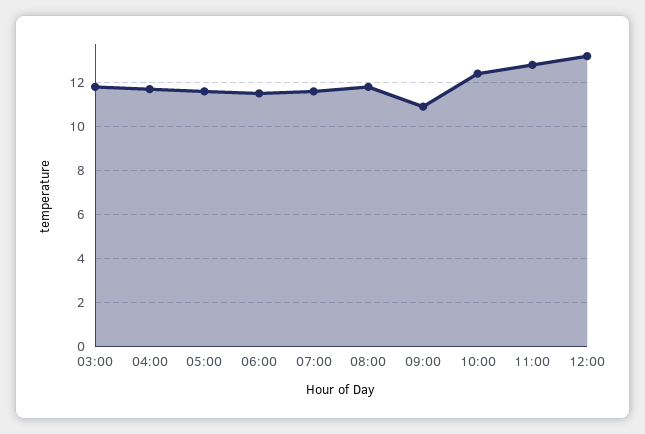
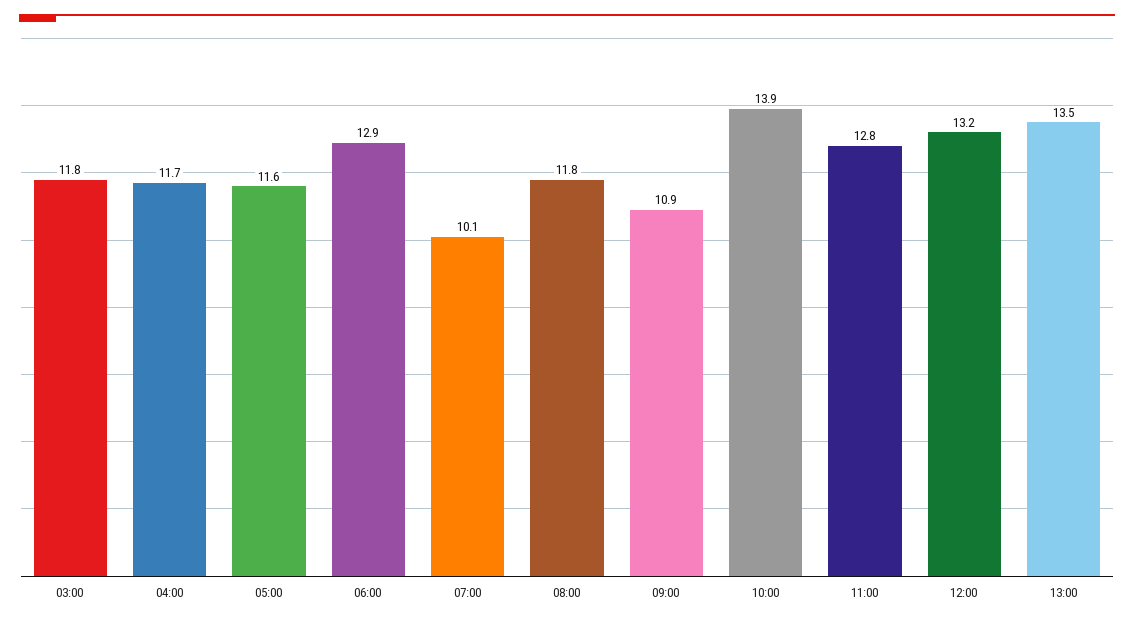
06:00: 11.5 -> 12.9
07:00: 11.5 -> 10.1
10:00: 12.5 -> 13.9
13:00: none -> 13.5

